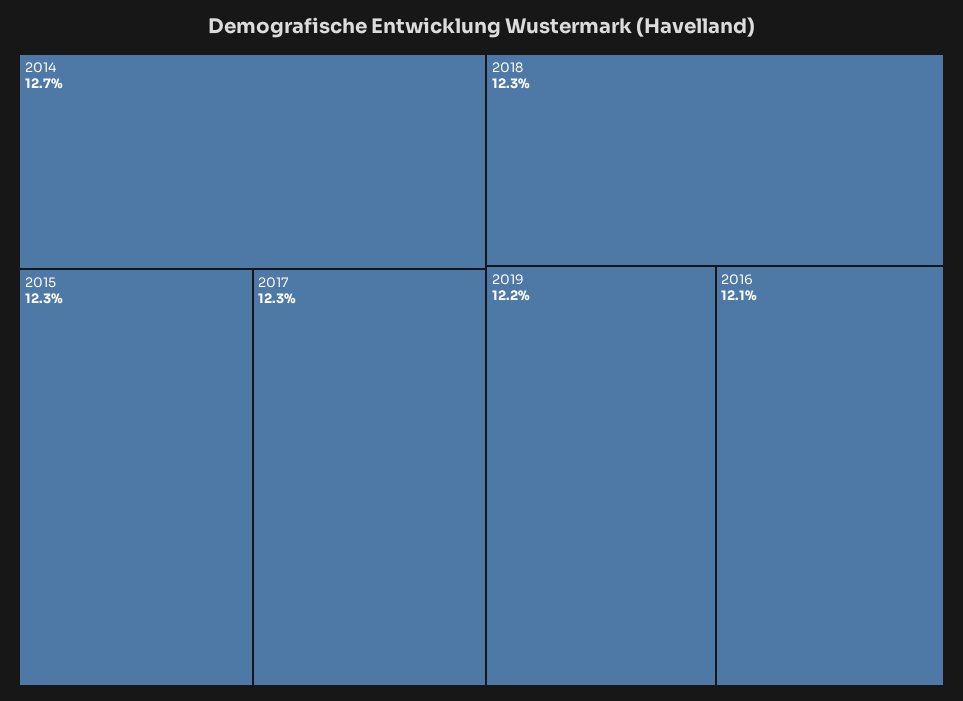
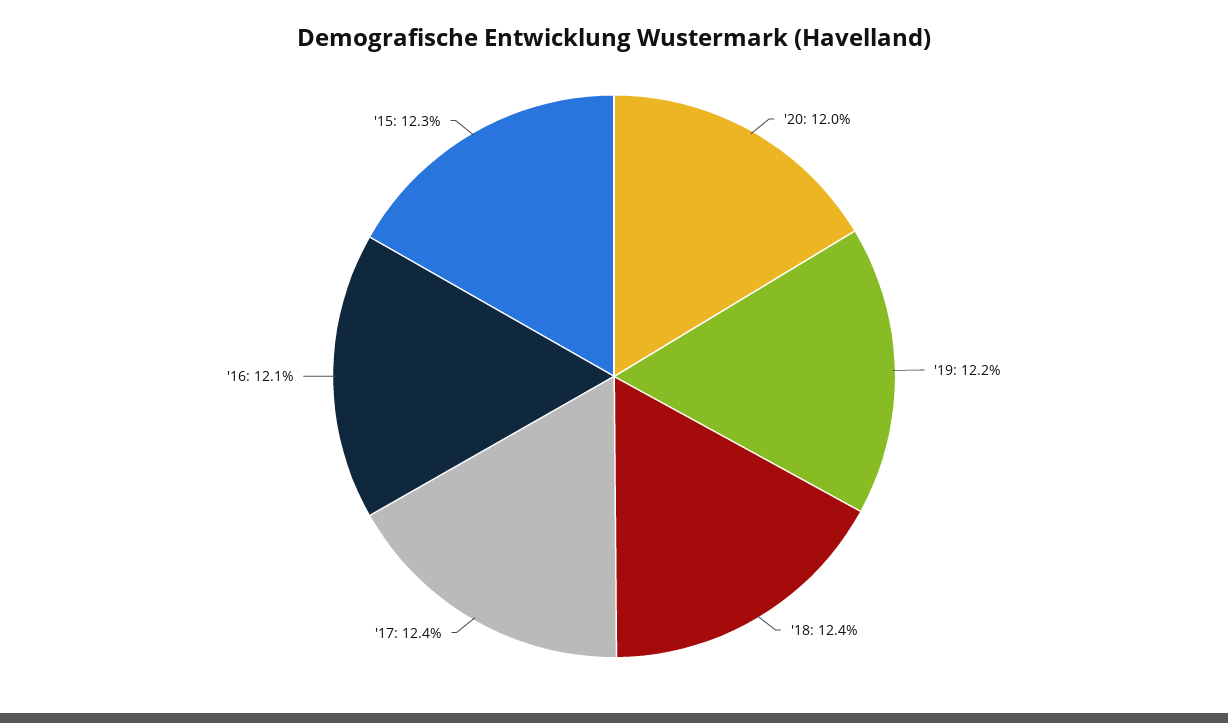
2014: 12.7 -> none
2017: 12.3 -> 12.4
2018: 12.3 -> 12.4
'20: none -> 12

